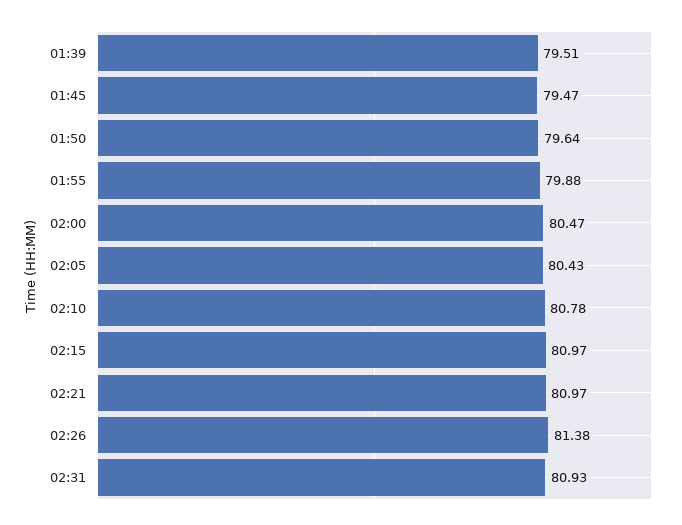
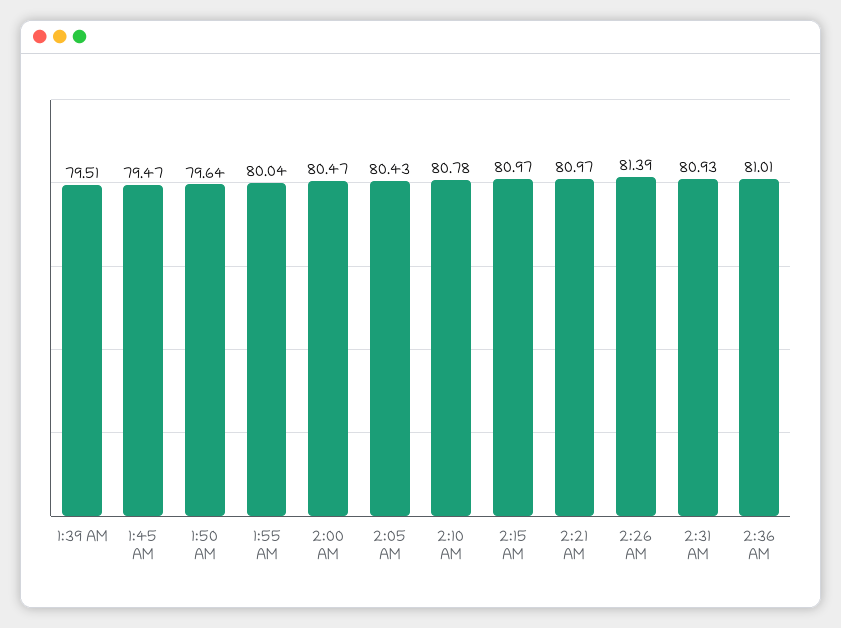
01:55: 79.88 -> 80.04
02:26: 81.38 -> 81.39
2:36 AM: none -> 81.01

